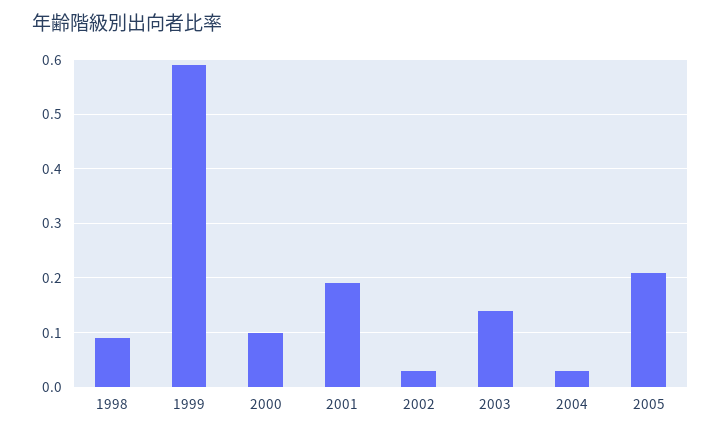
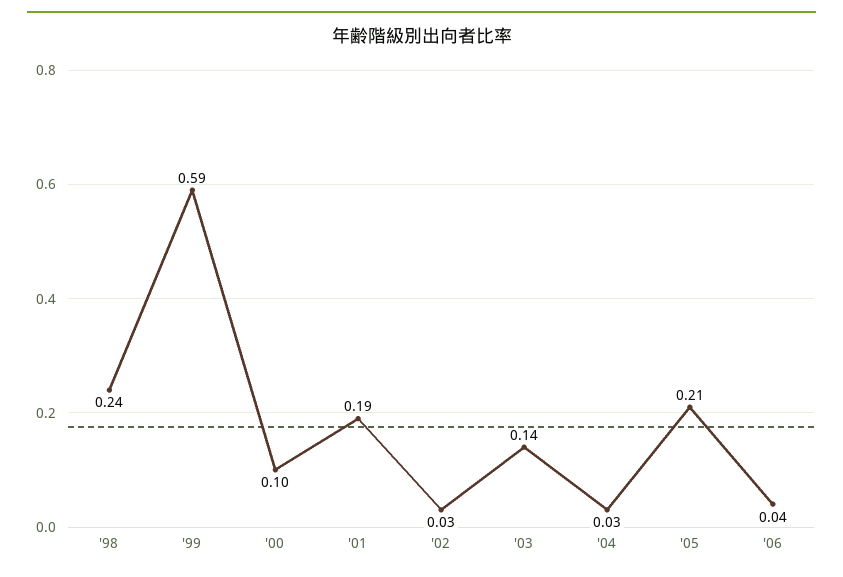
1998: 0.1 -> 0.24
'06: none -> 0.04

